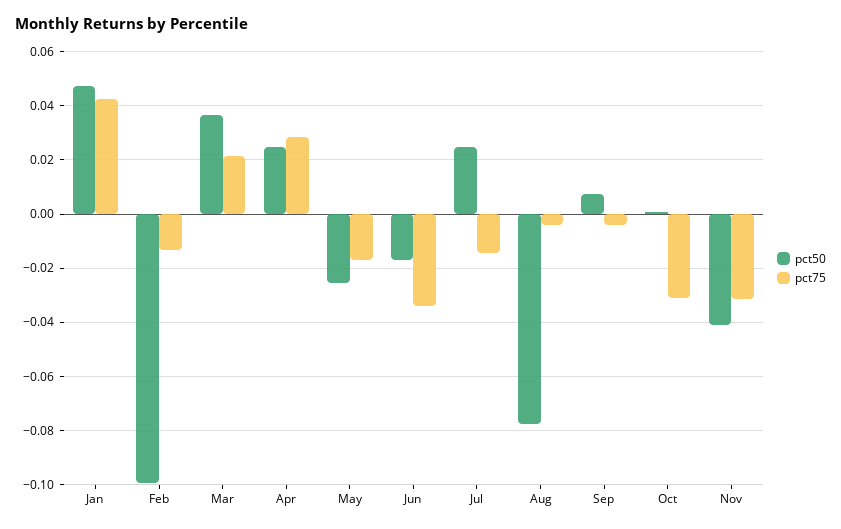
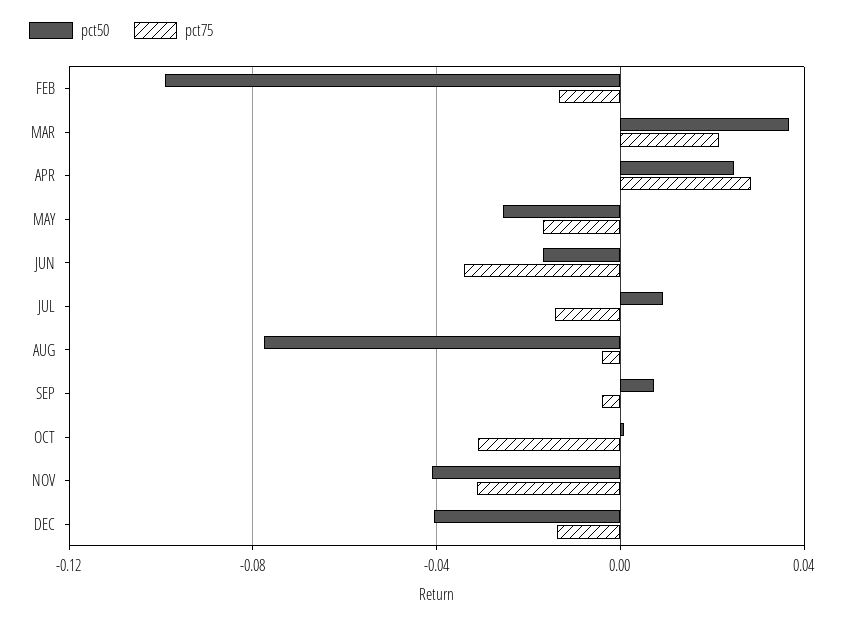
pct50, Jan: 0.0475 -> none
pct75, Jan: 0.0425 -> none
pct50, Jul: 0.025 -> 0.01
pct50, DEC: none -> -0.04
pct75, DEC: none -> -0.015

